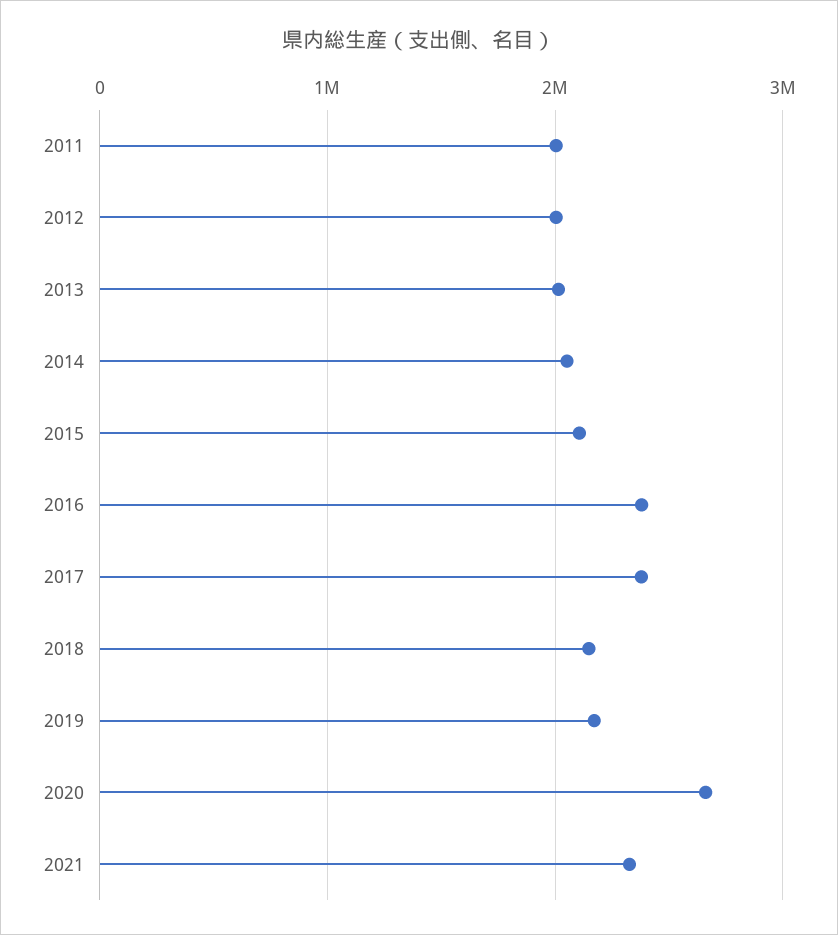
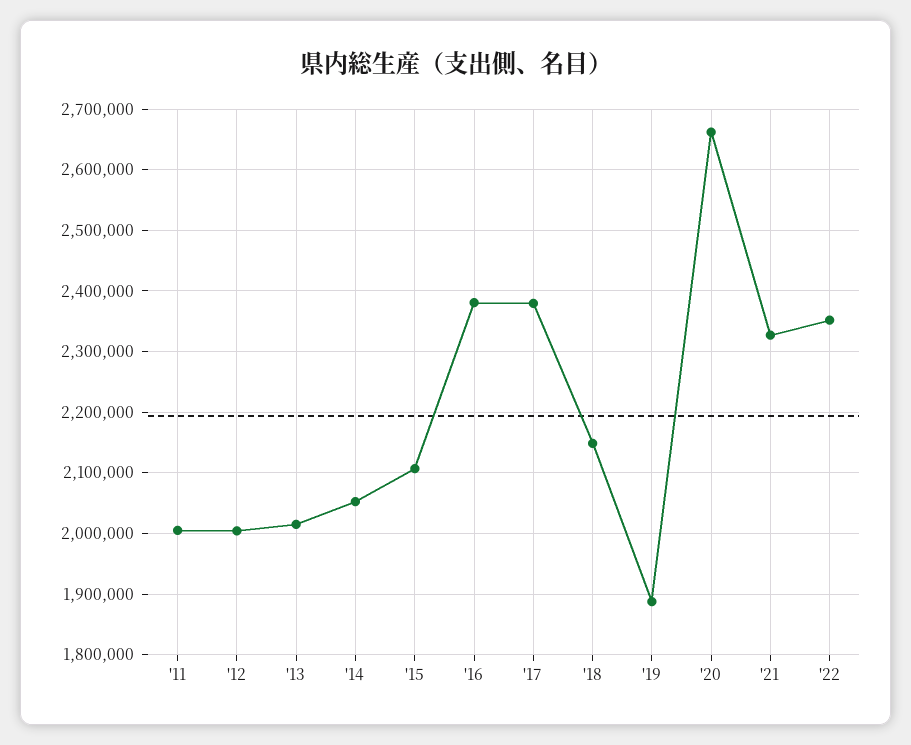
2019: 2200000 -> 1890000
'22: none -> 2350000

